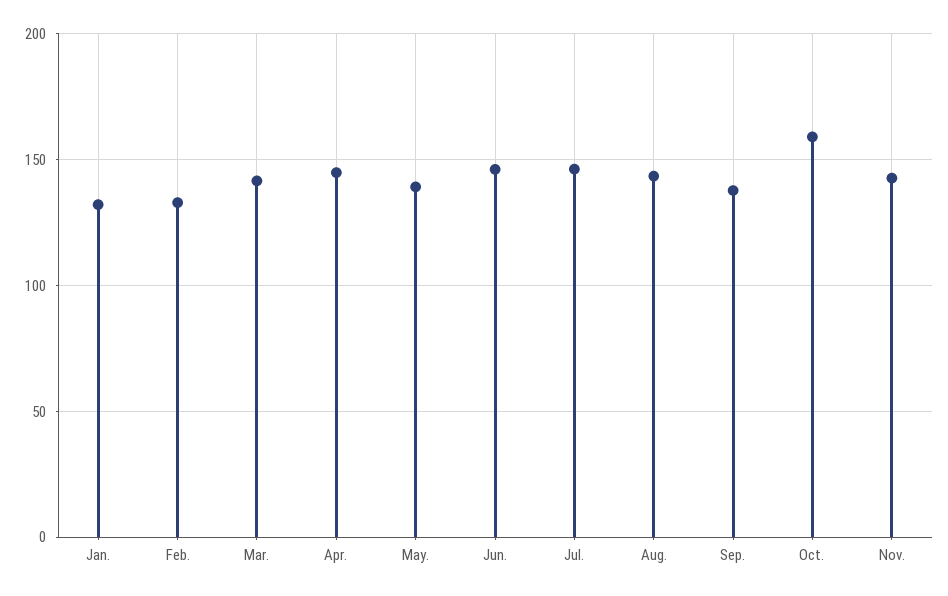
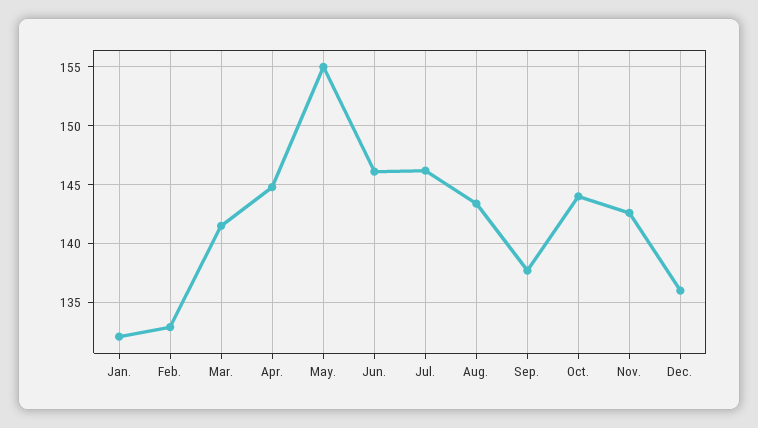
May.: 140 -> 155
Oct.: 160 -> 144
Dec.: none -> 136

